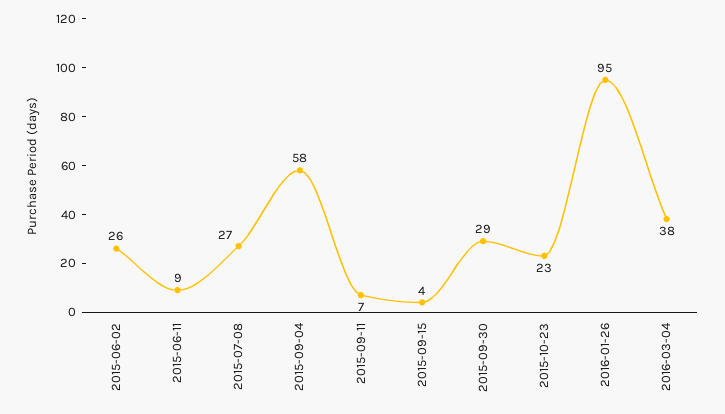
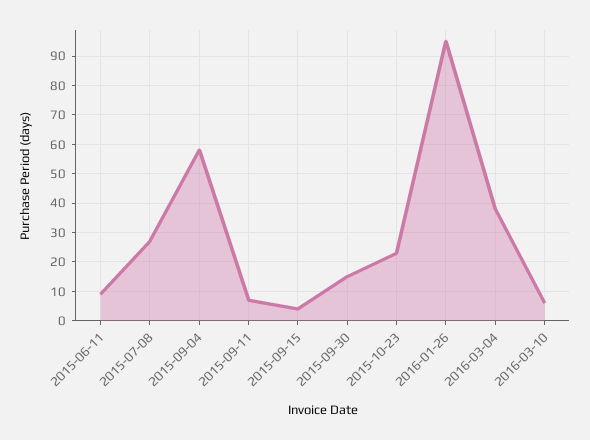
2015-06-02: 26 -> none
2015-09-30: 29 -> 15
2016-03-10: none -> 5

